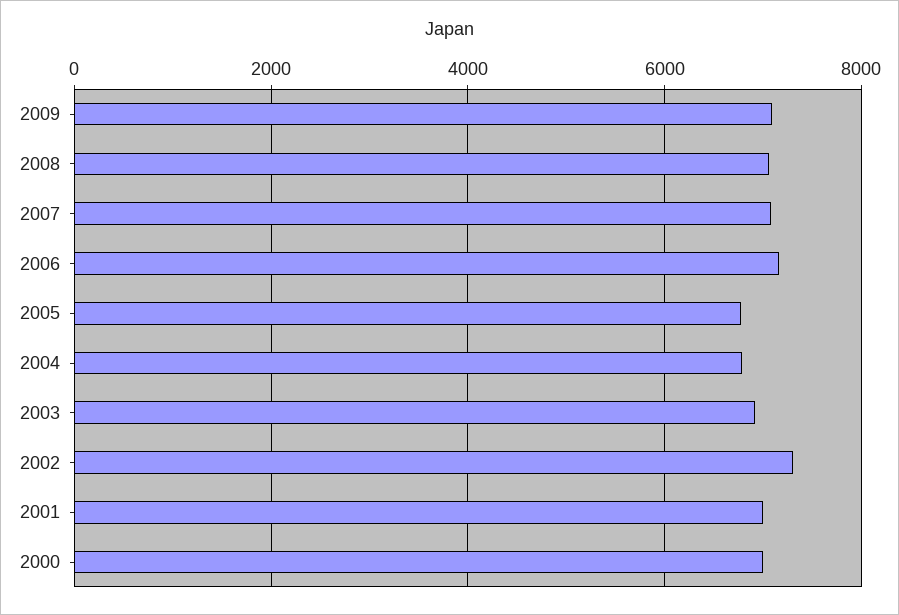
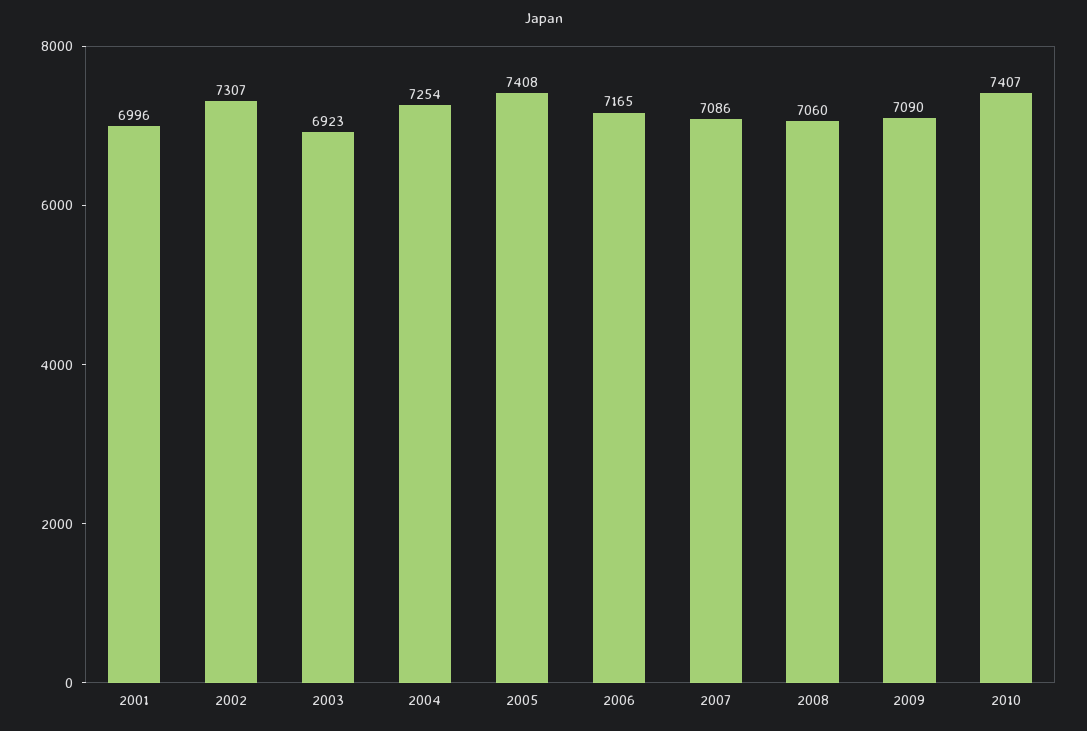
2005: 6800 -> 7408
2004: 6800 -> 7254
2000: 7000 -> none
2010: none -> 7407

